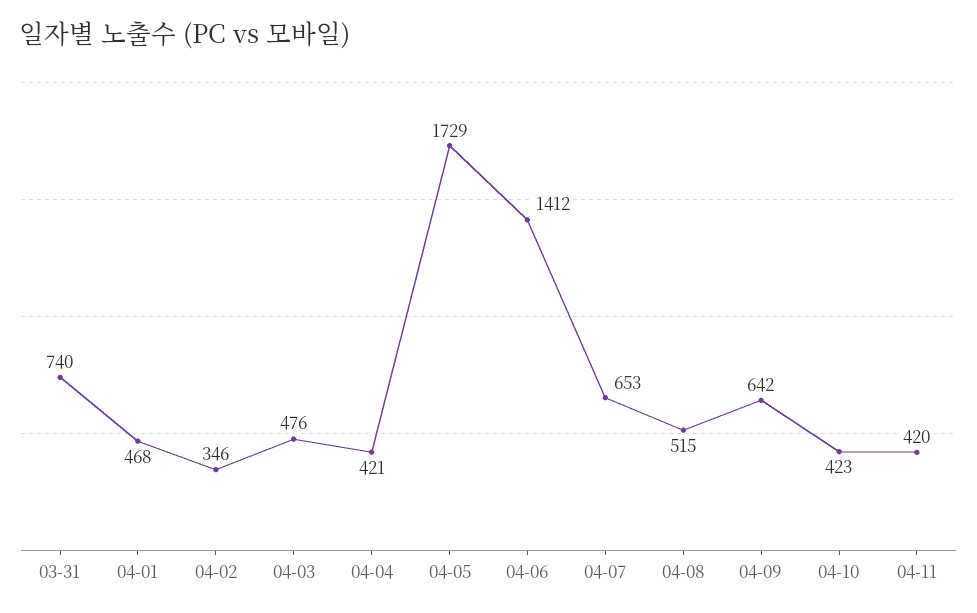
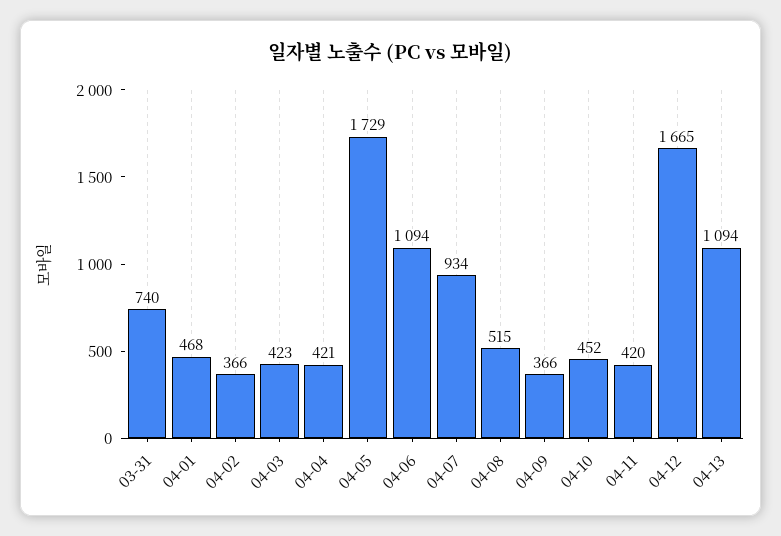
04-02: 346 -> 366
04-03: 476 -> 423
04-06: 1412 -> 1094
04-07: 653 -> 934
04-09: 642 -> 366
04-10: 423 -> 452
04-12: none -> 1665
04-13: none -> 1094

